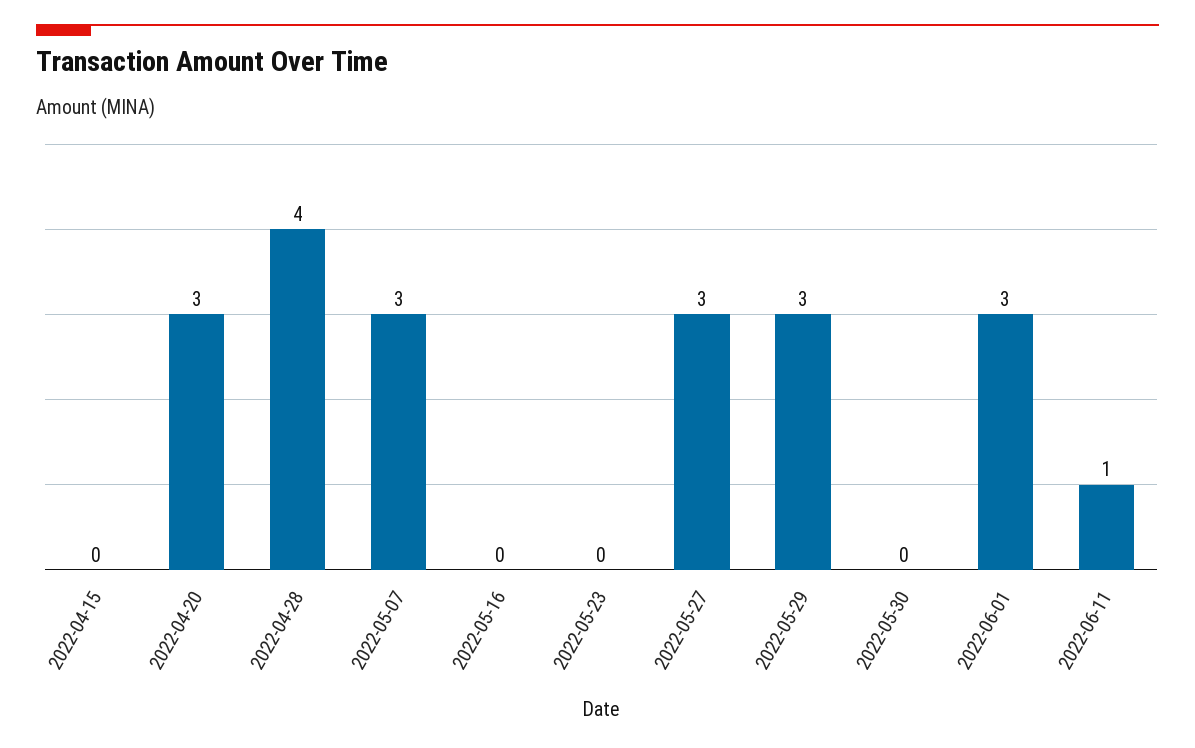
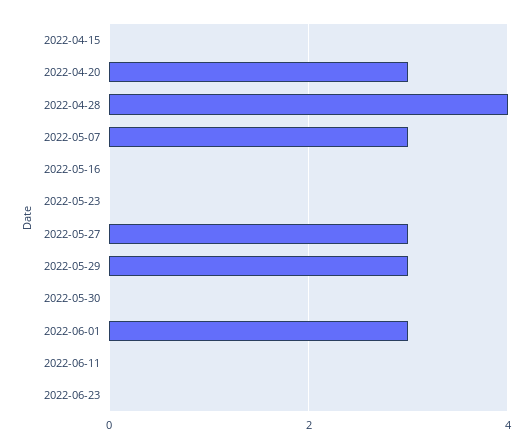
2022-06-11: 1 -> 0
2022-06-23: none -> 0

